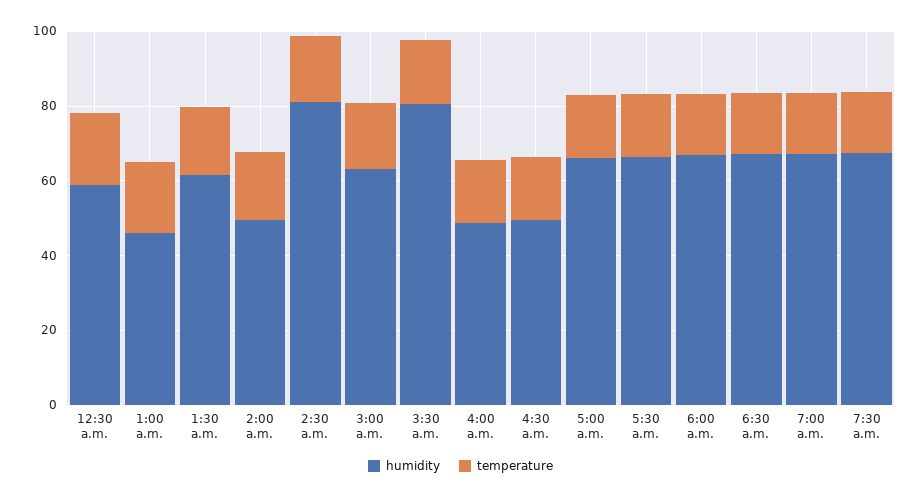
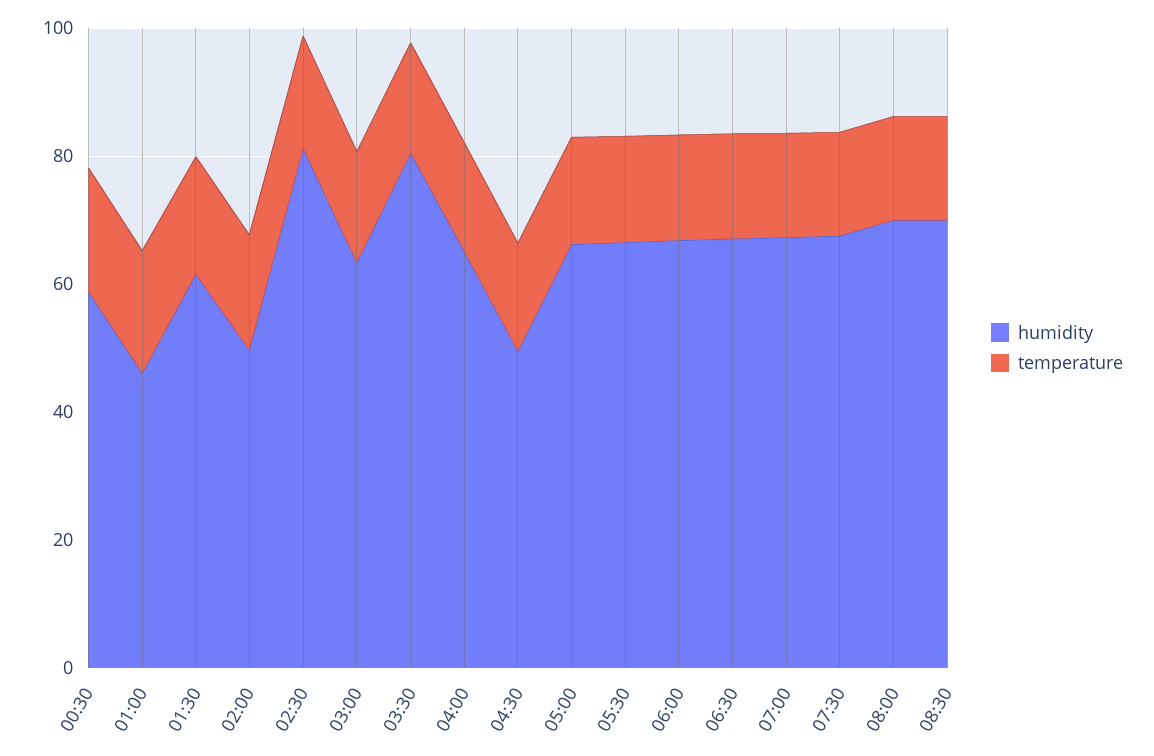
humidity, 4:00 a.m.: 50 -> 65
humidity, 08:00: none -> 70
temperature, 08:00: none -> 15
humidity, 08:30: none -> 70
temperature, 08:30: none -> 15

